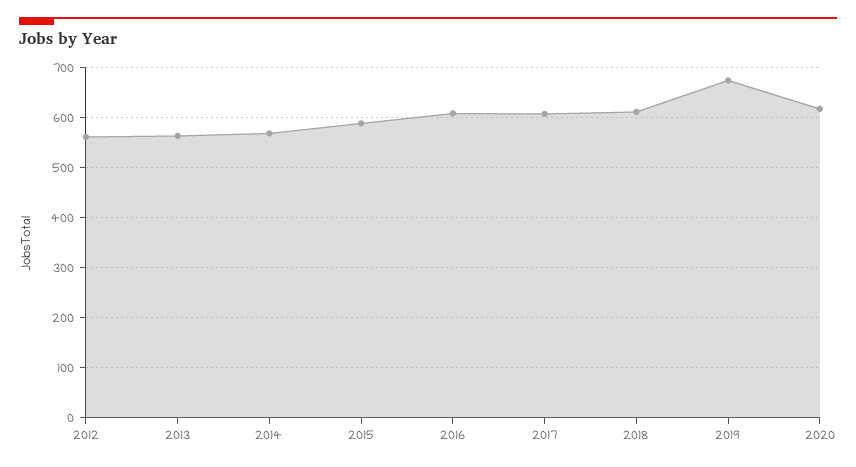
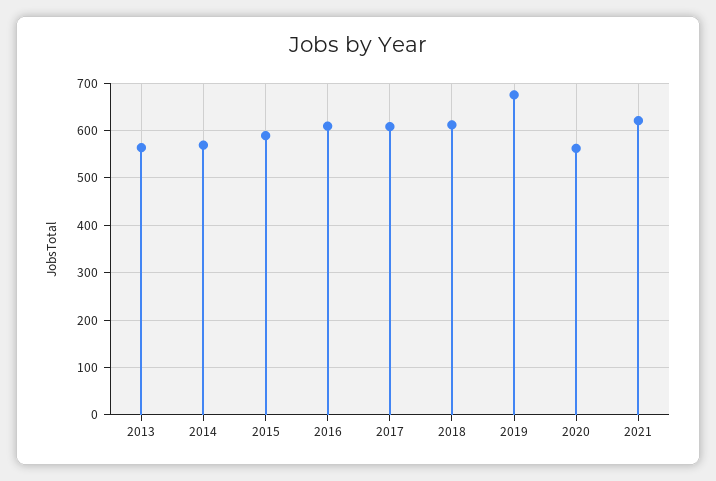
2012: 560 -> none
2020: 620 -> 560
2021: none -> 620

